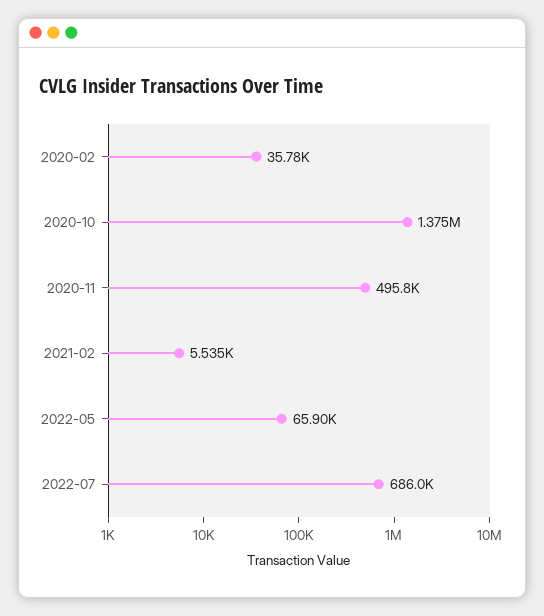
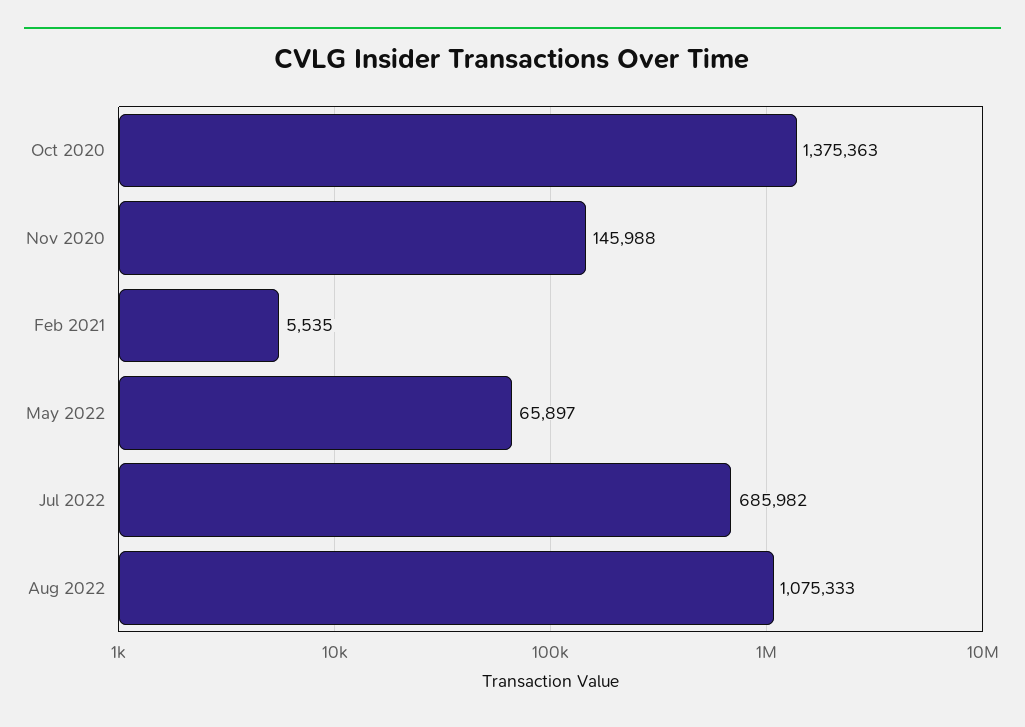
2020-02: 35780 -> none
2020-11: 495800 -> 145988
Aug 2022: none -> 1075333

